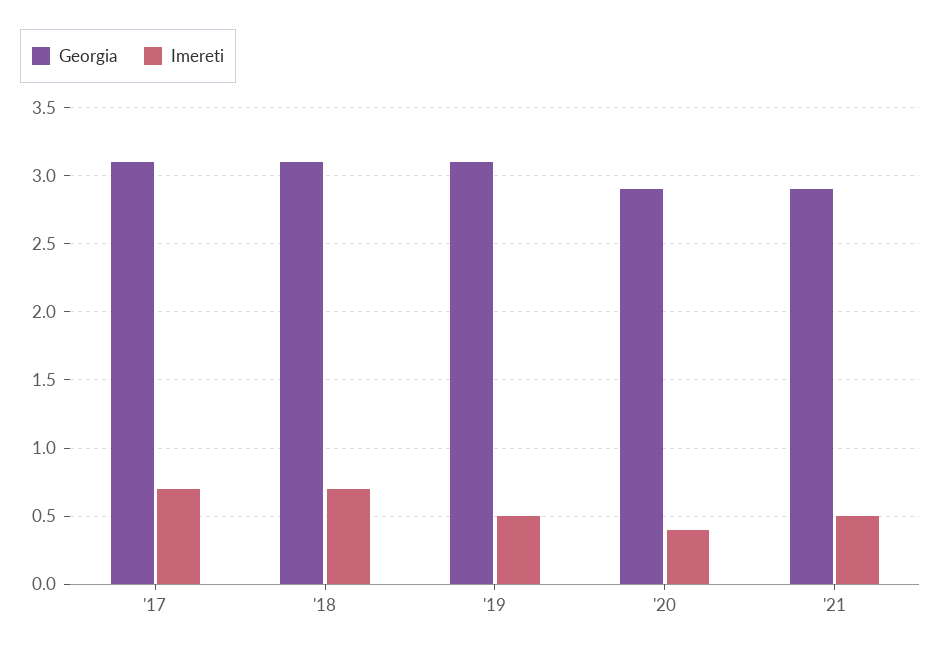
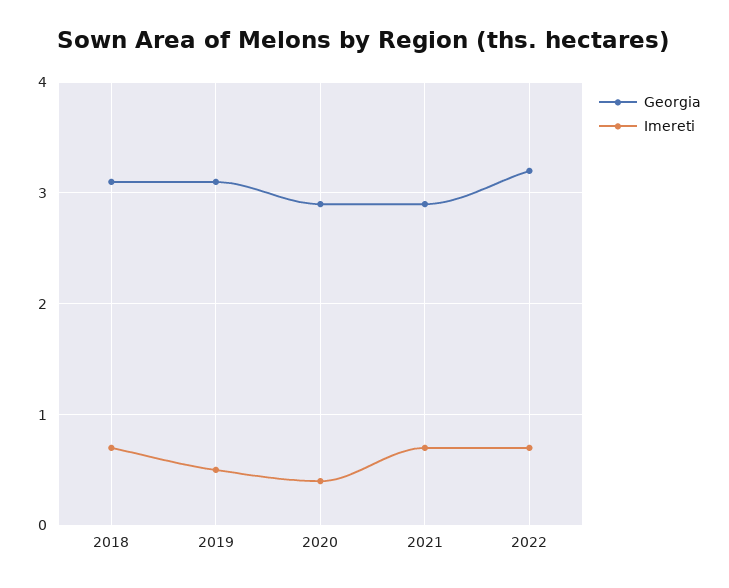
Georgia, '17: 3.1 -> none
Imereti, '17: 0.7 -> none
Imereti, '21: 0.5 -> 0.7
Georgia, 2022: none -> 3.2
Imereti, 2022: none -> 0.7

